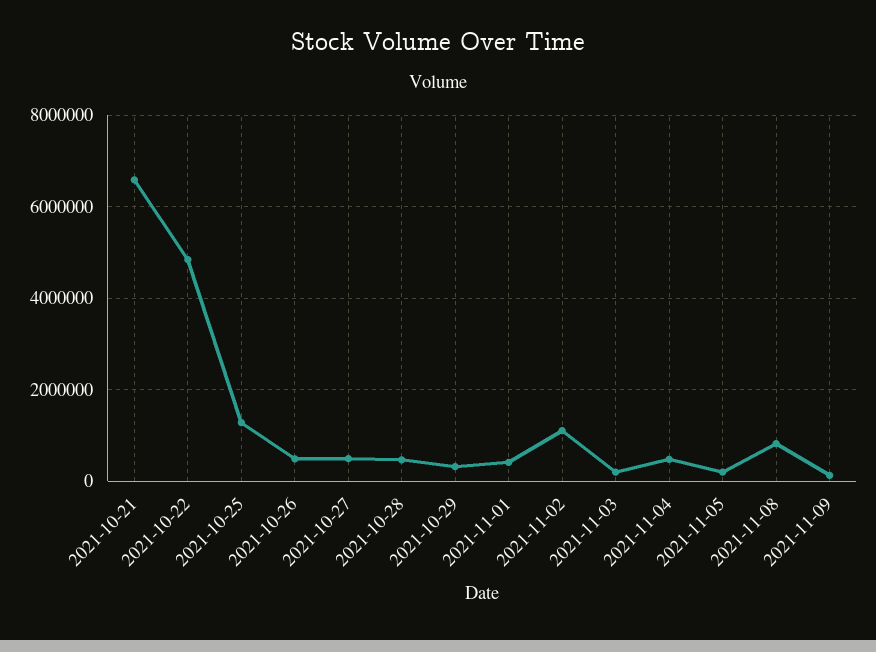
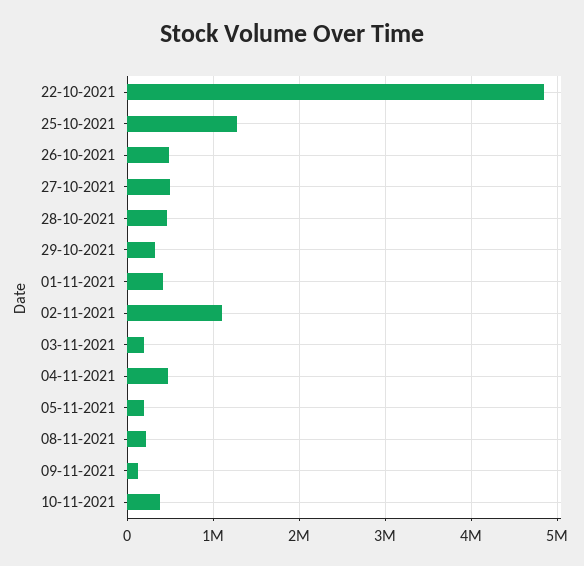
2021-10-21: 6600000 -> none
2021-11-08: 800000 -> 200000
10-11-2021: none -> 400000

